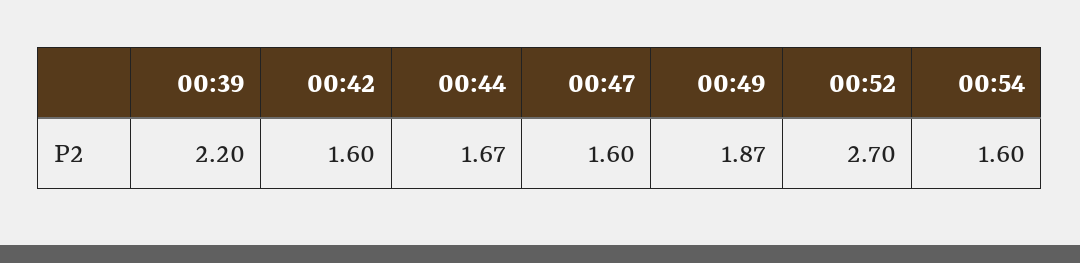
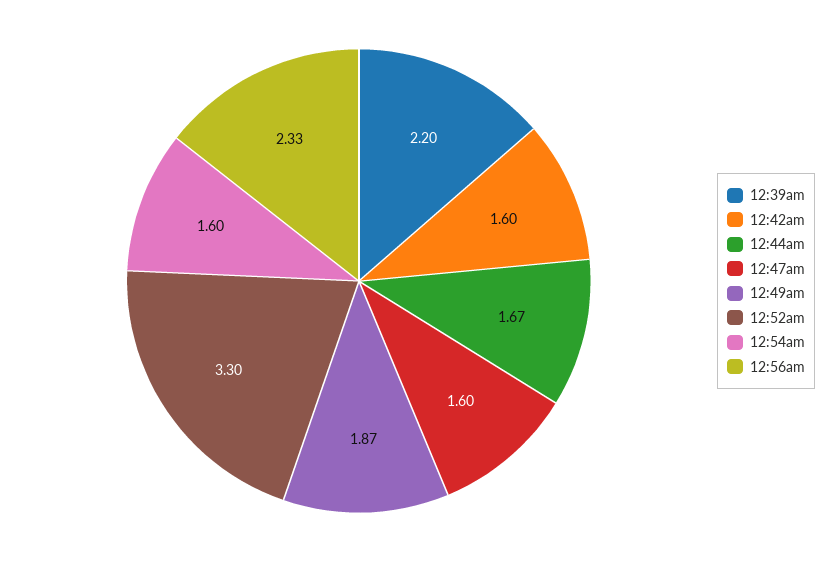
00:52: 2.7 -> 3.3
12:56am: none -> 2.33

